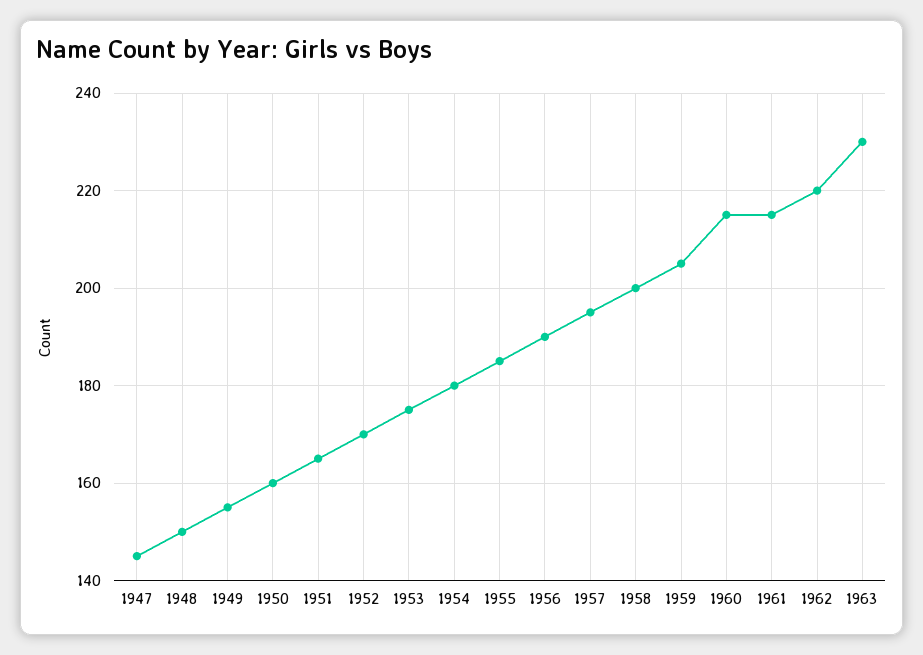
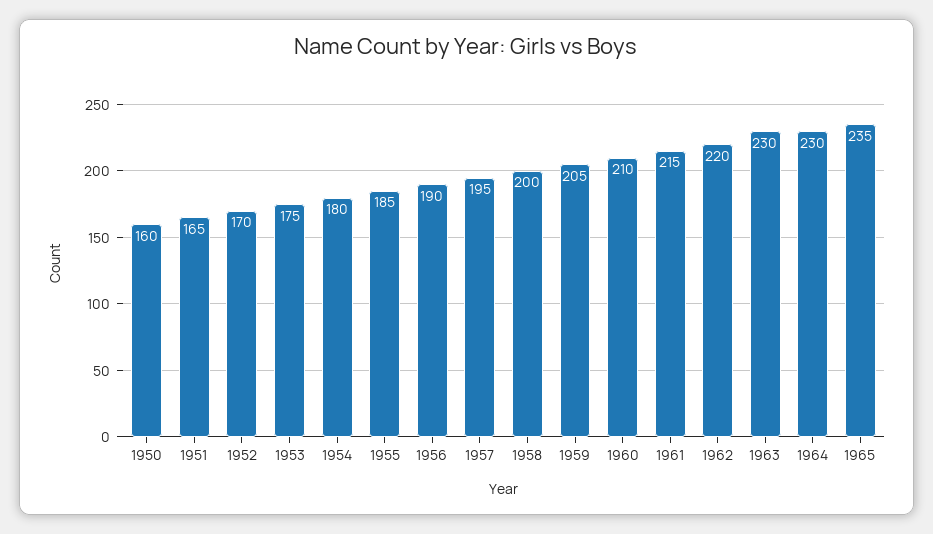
1947: 145 -> none
1948: 150 -> none
1949: 155 -> none
1960: 215 -> 210
1964: none -> 230
1965: none -> 235

